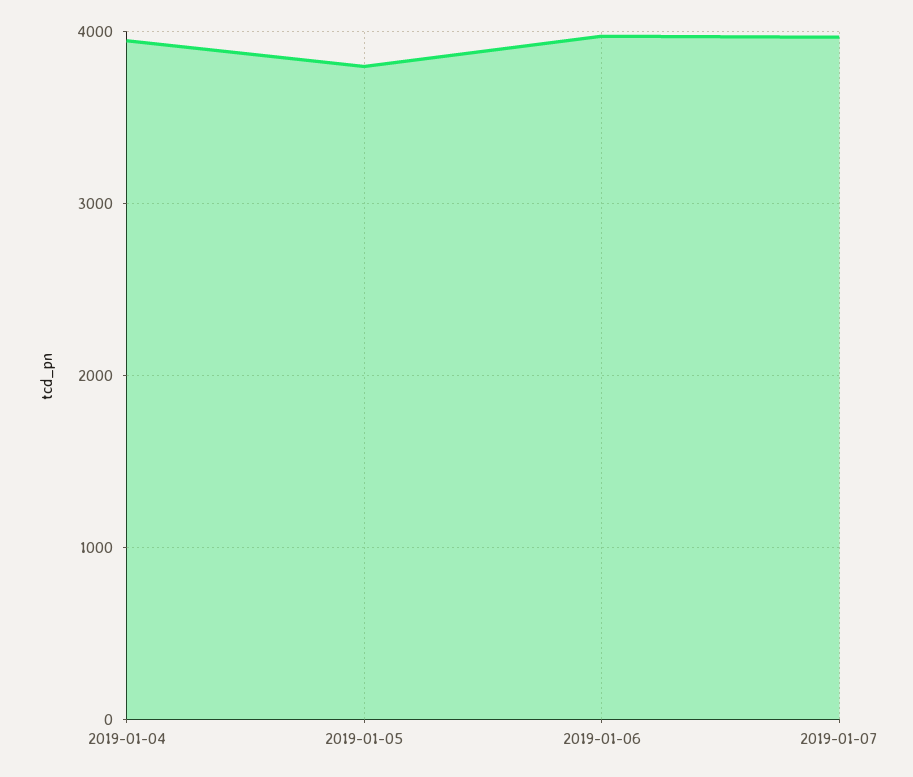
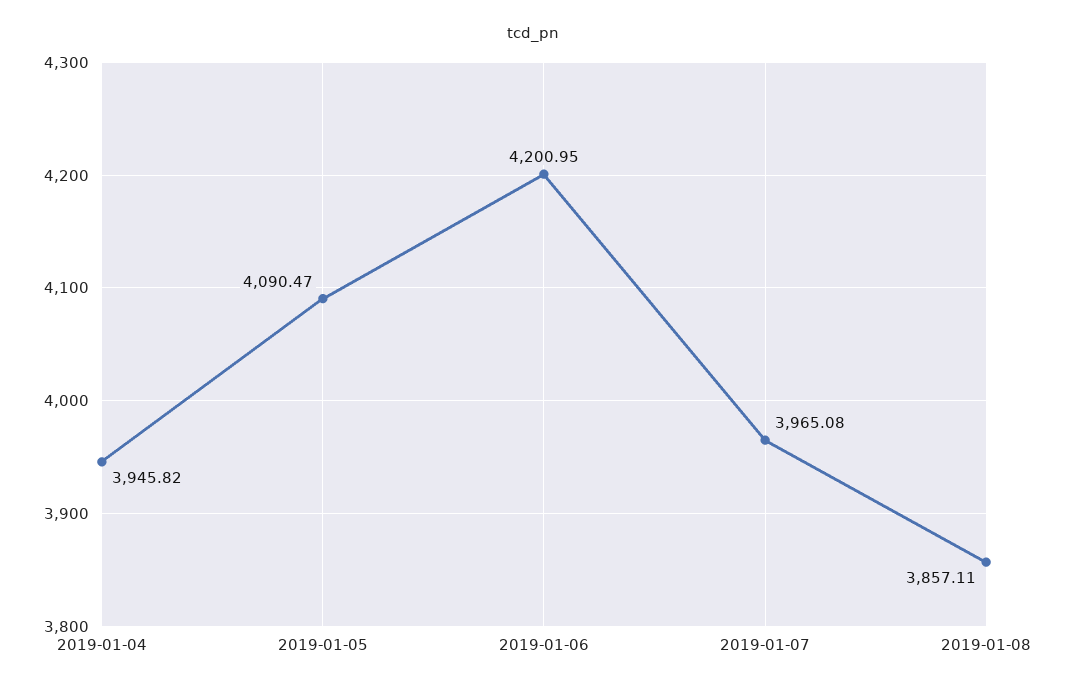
2019-01-05: 3800 -> 4090.47
2019-01-06: 4000 -> 4200.95
2019-01-08: none -> 3857.11

